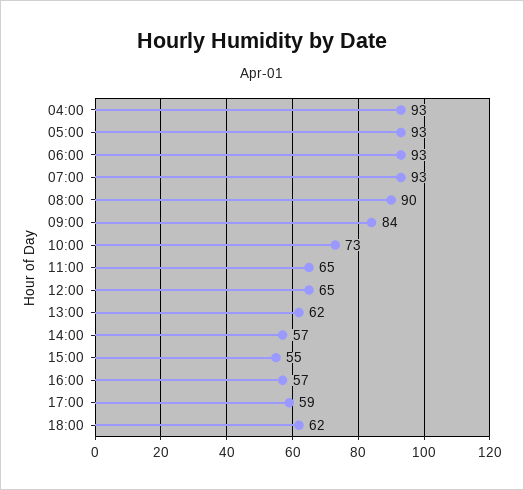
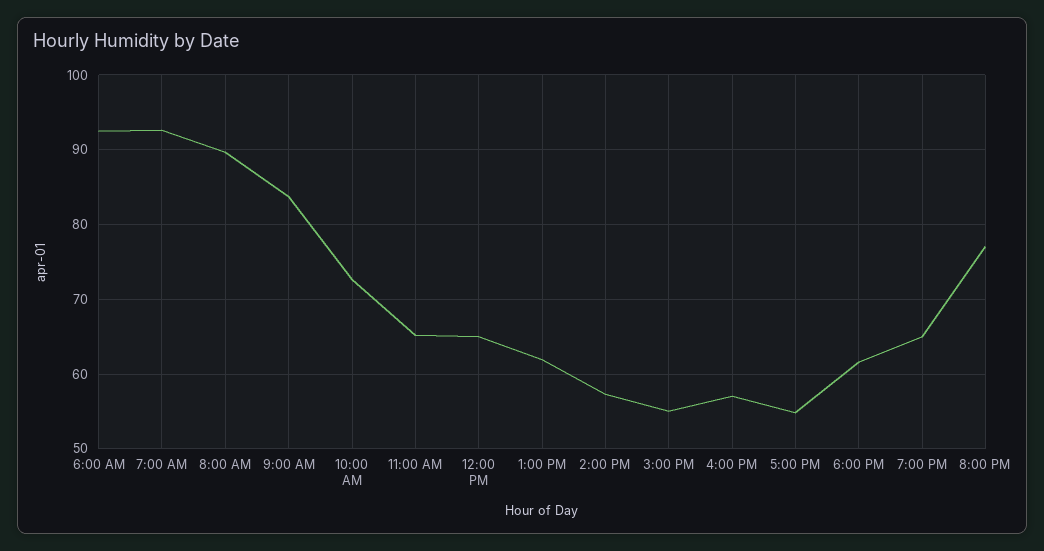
04:00: 93 -> none
05:00: 93 -> none
17:00: 59 -> 55
7:00 PM: none -> 65
8:00 PM: none -> 77

